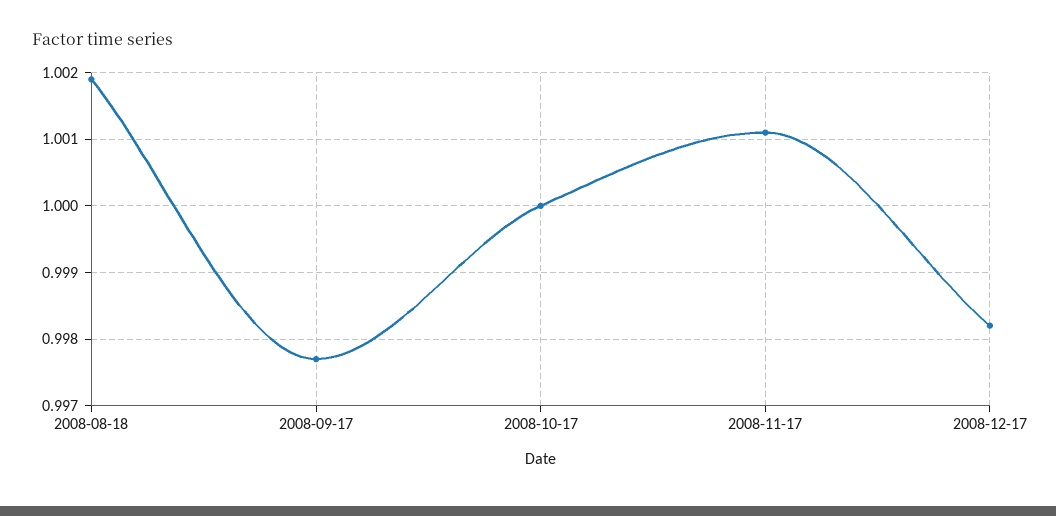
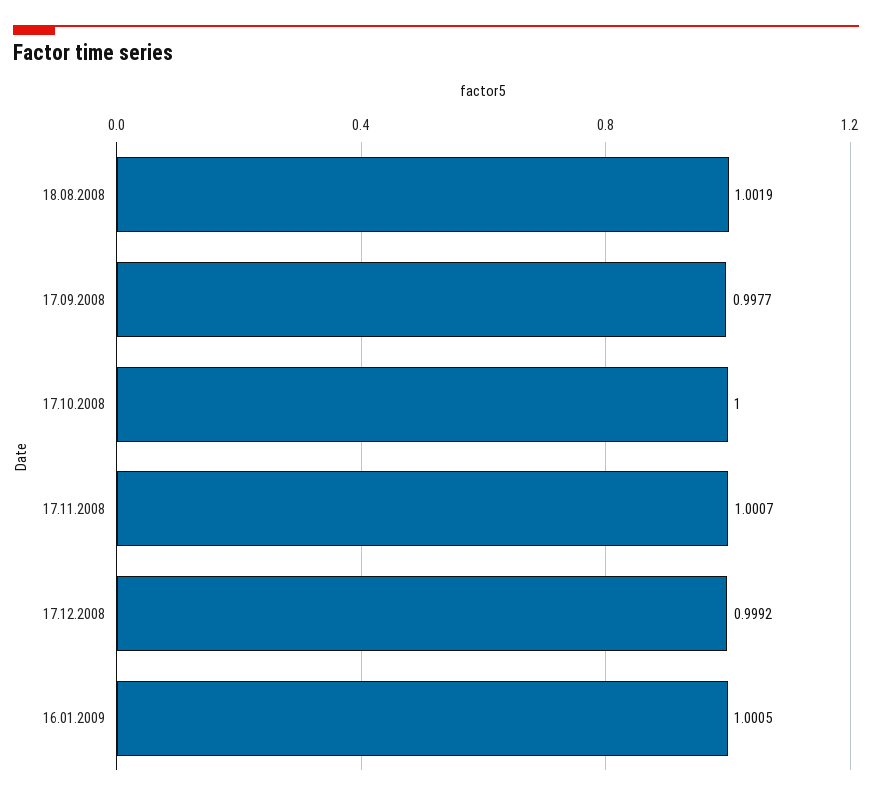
2008-11-17: 1.0011 -> 1.0007
2008-12-17: 0.9982 -> 0.9992
16.01.2009: none -> 1.0005

